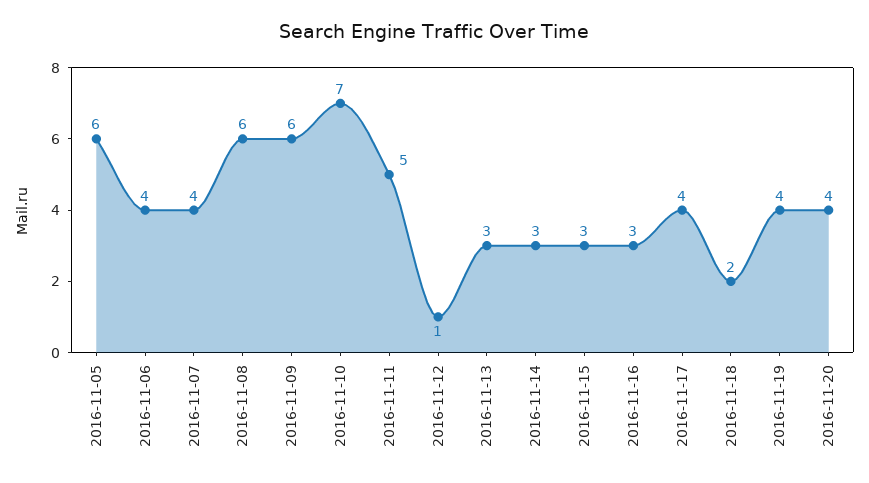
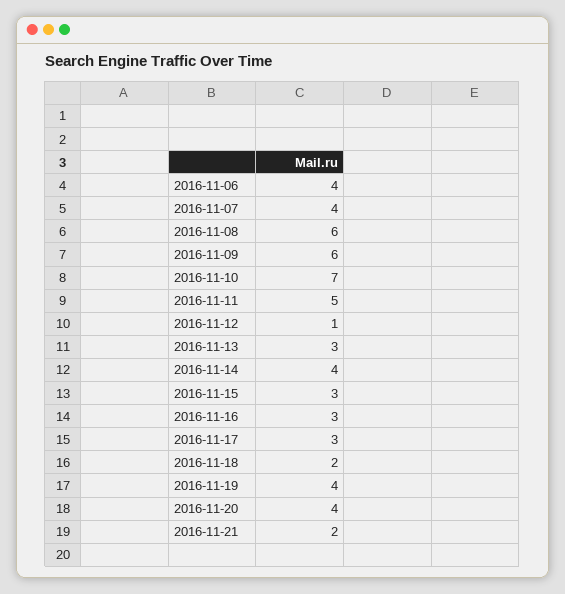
2016-11-05: 6 -> none
2016-11-14: 3 -> 4
2016-11-17: 4 -> 3
2016-11-21: none -> 2

